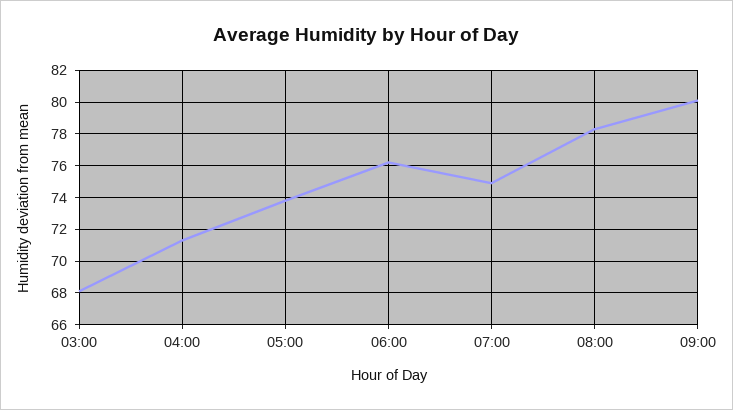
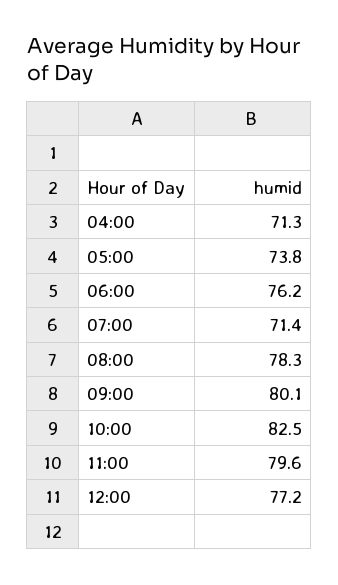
03:00: 68 -> none
07:00: 75 -> 71.4
10:00: none -> 82.5
11:00: none -> 79.6
12:00: none -> 77.2

